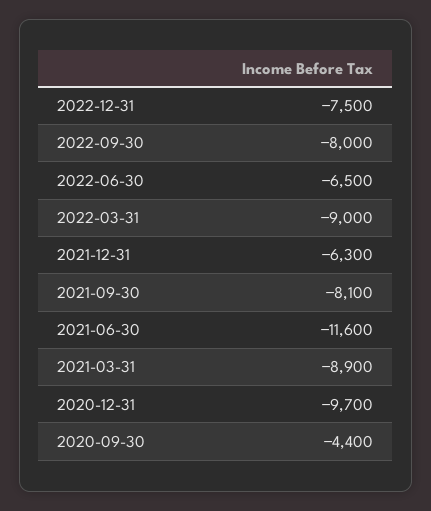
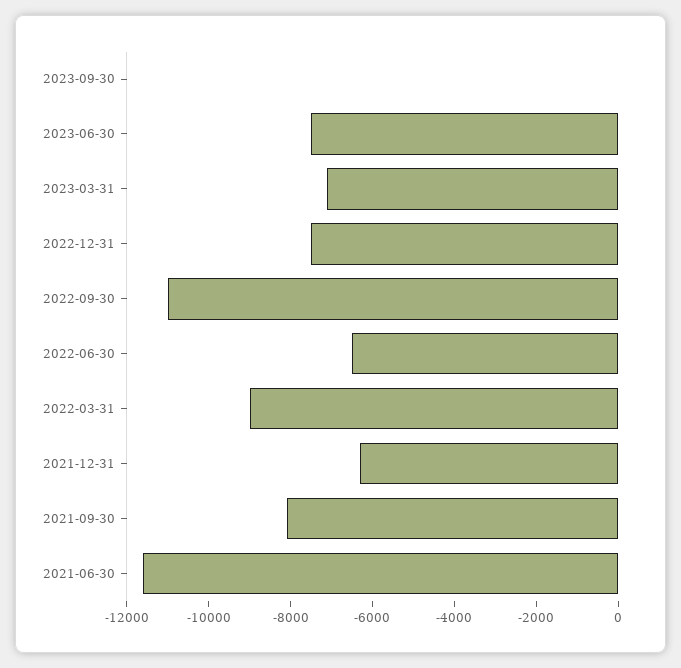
2022-09-30: -8000 -> -11000
2021-03-31: -8900 -> none
2020-12-31: -9700 -> none
2020-09-30: -4400 -> none
2023-09-30: none -> 0
2023-06-30: none -> -7500
2023-03-31: none -> -7000

